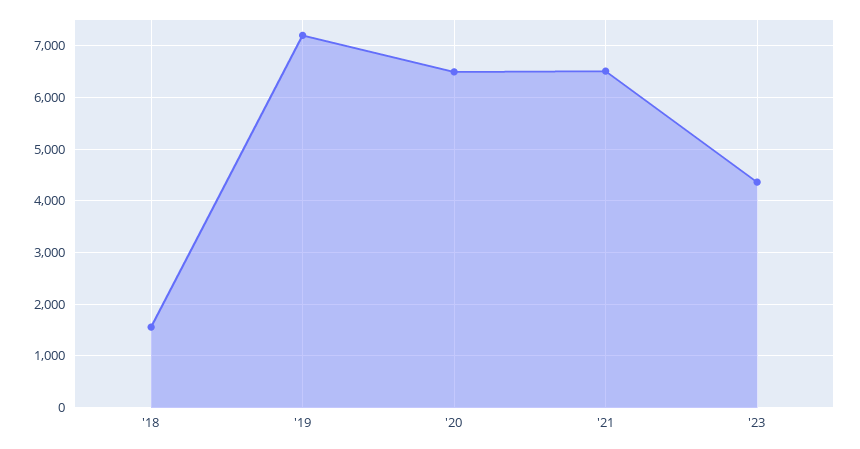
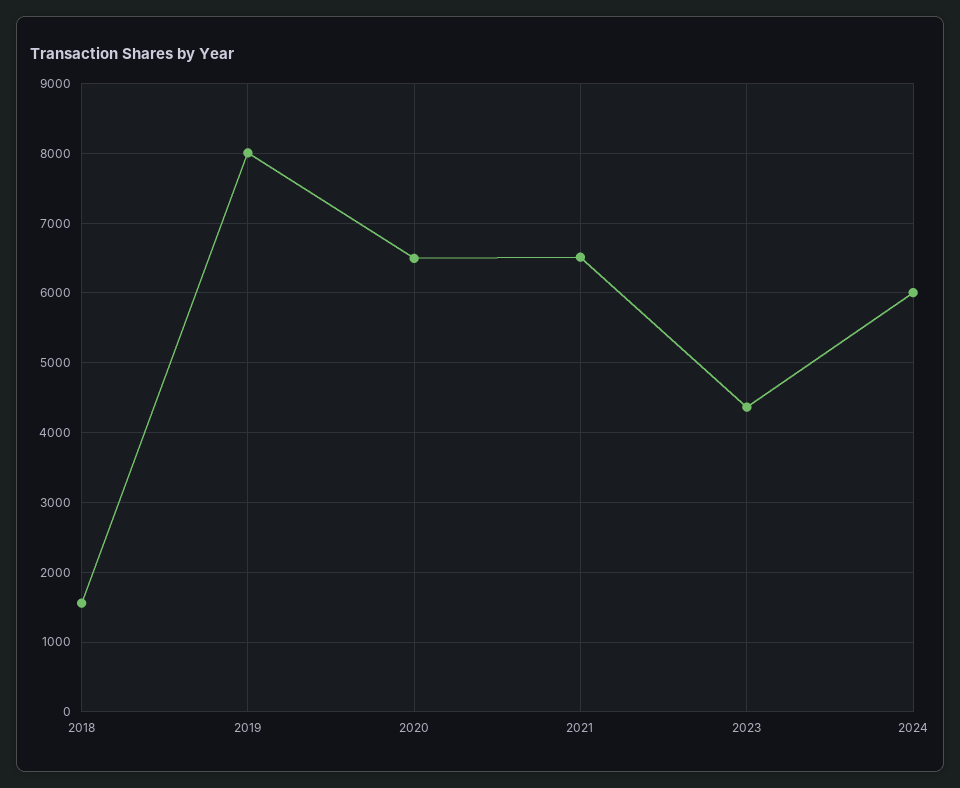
'19: 7200 -> 8000
2024: none -> 6000

